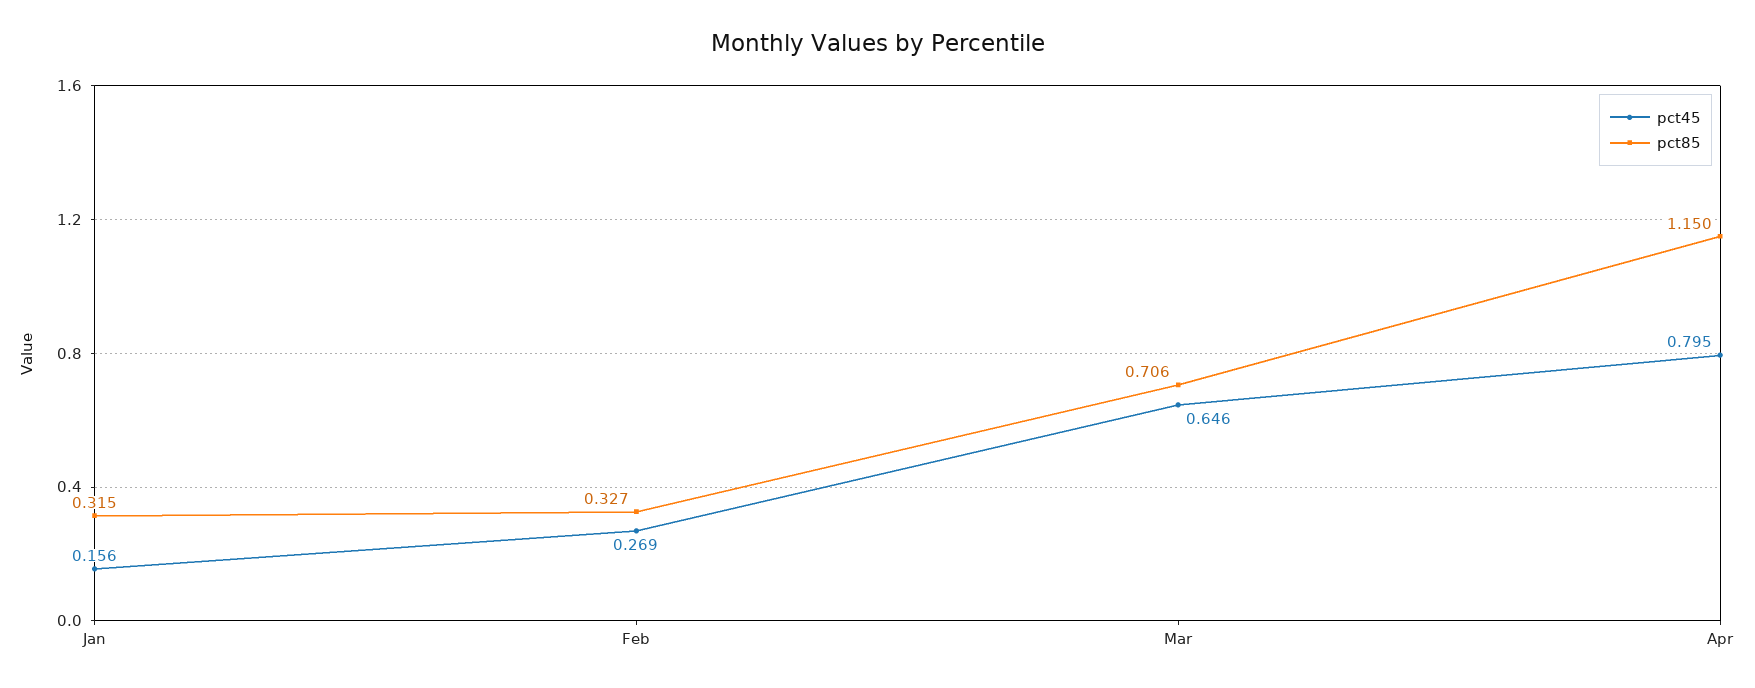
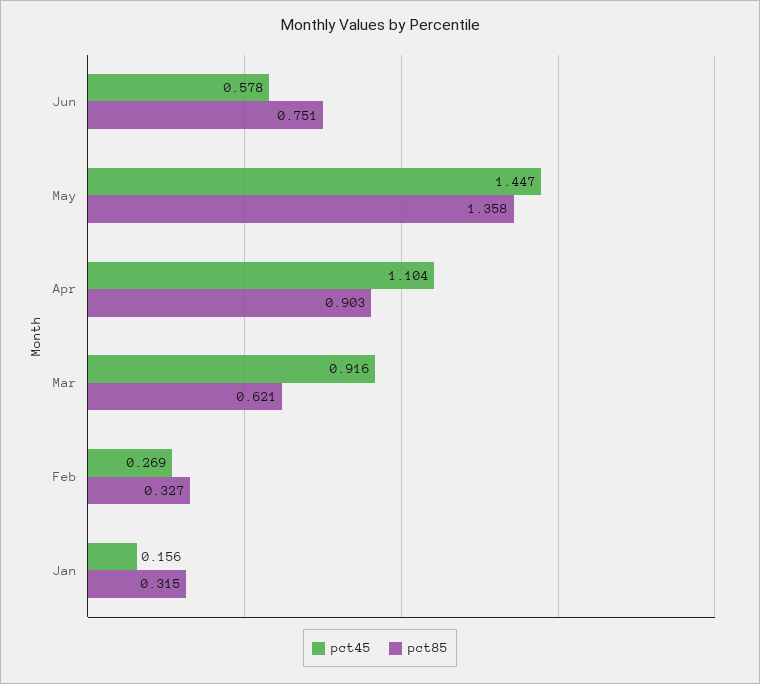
pct45, Mar: 0.646 -> 0.916
pct85, Mar: 0.706 -> 0.621
pct45, Apr: 0.795 -> 1.104
pct85, Apr: 1.15 -> 0.903
pct45, Jun: none -> 0.578
pct85, Jun: none -> 0.751
pct45, May: none -> 1.447
pct85, May: none -> 1.358

